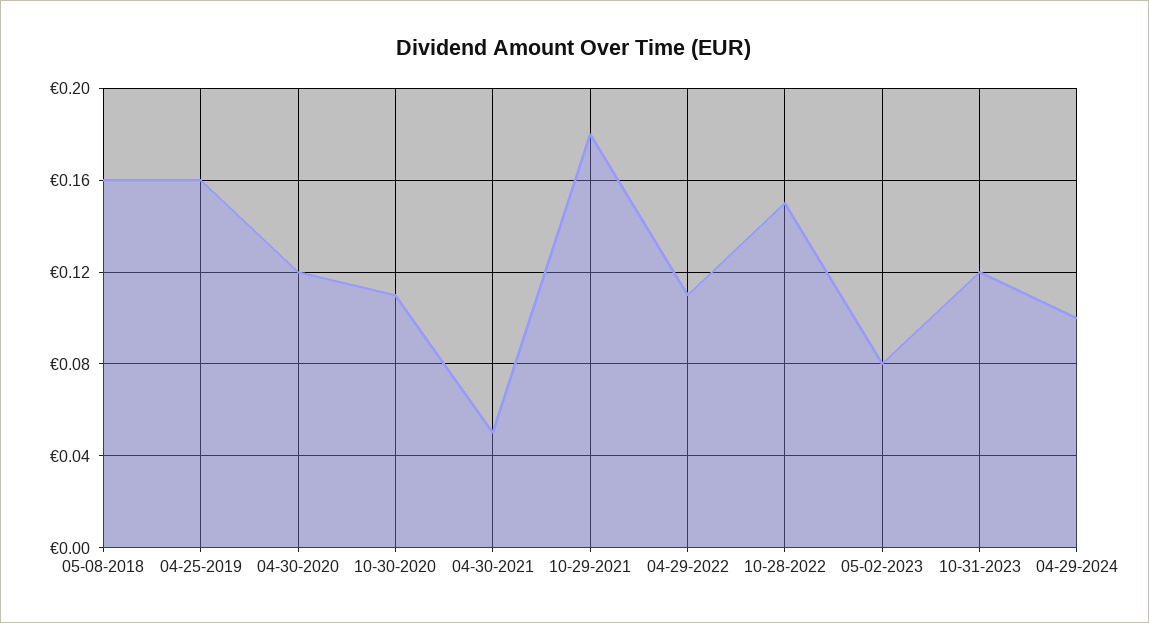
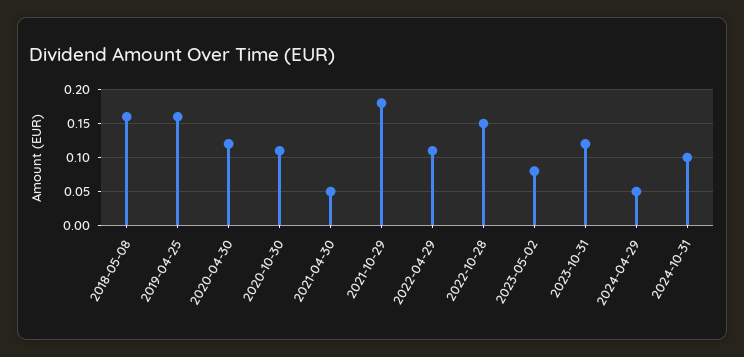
04-29-2024: 0.1 -> 0.05
2024-10-31: none -> 0.1

